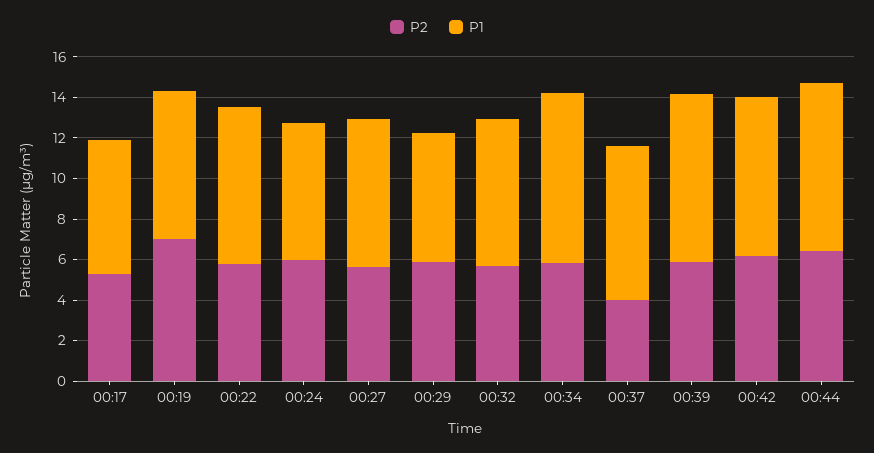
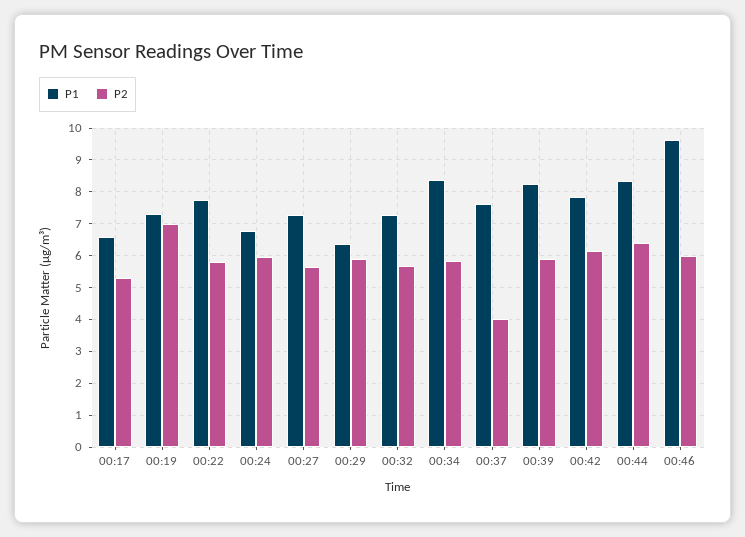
P1, 00:46: none -> 9.6
P2, 00:46: none -> 6

